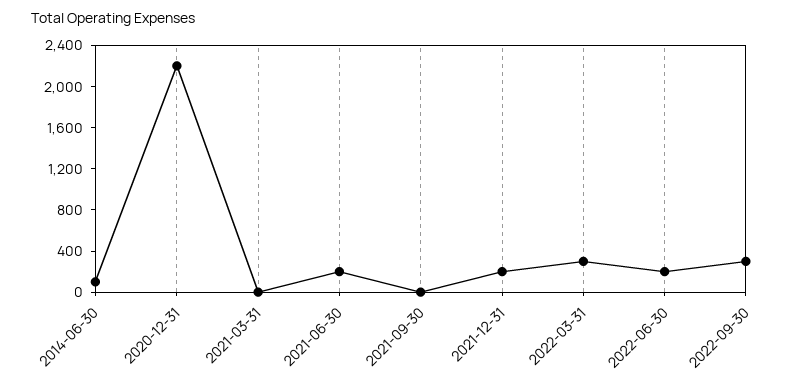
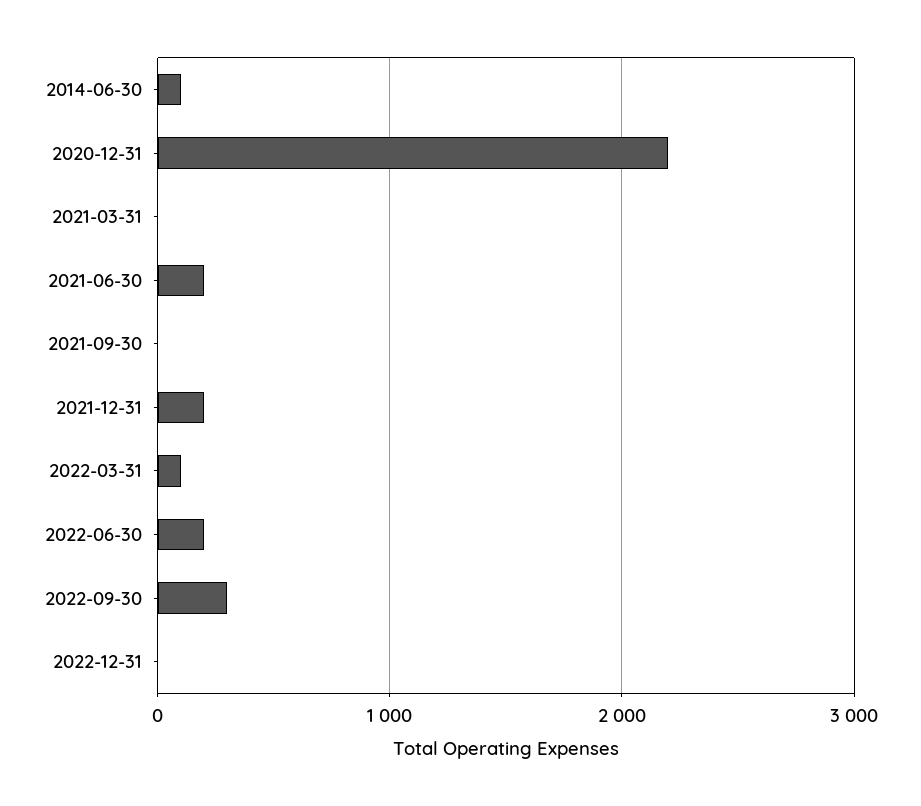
2022-03-31: 300 -> 100
2022-12-31: none -> 0

